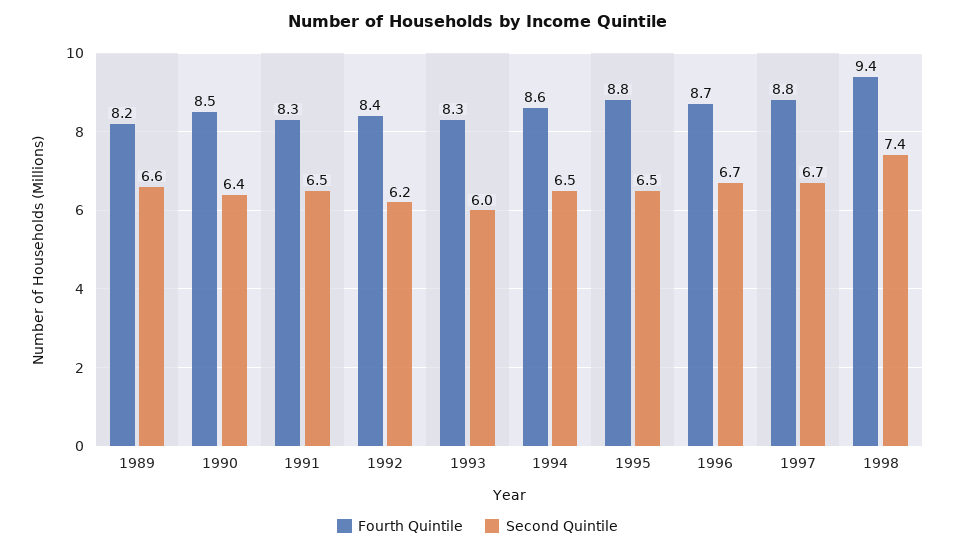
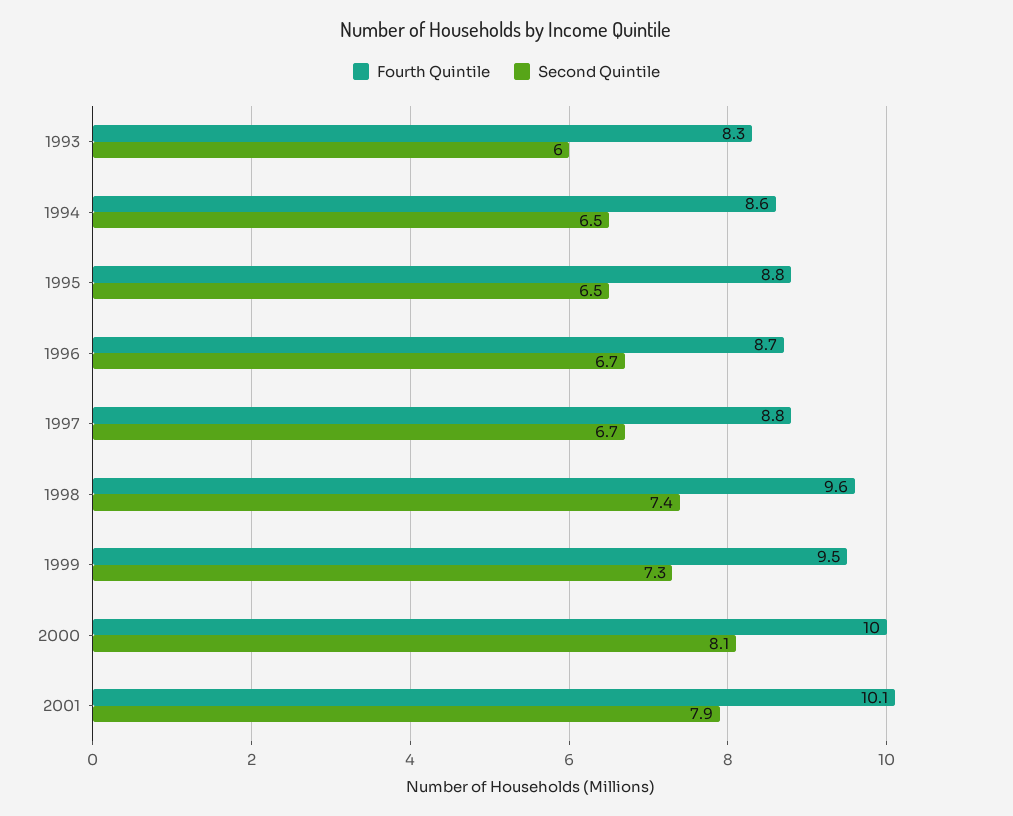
Fourth Quintile, 1989: 8.2 -> none
Second Quintile, 1989: 6.6 -> none
Fourth Quintile, 1990: 8.5 -> none
Second Quintile, 1990: 6.4 -> none
Fourth Quintile, 1991: 8.3 -> none
Second Quintile, 1991: 6.5 -> none
Fourth Quintile, 1992: 8.4 -> none
Second Quintile, 1992: 6.2 -> none
Fourth Quintile, 1998: 9.4 -> 9.6
Fourth Quintile, 1999: none -> 9.5
Second Quintile, 1999: none -> 7.3
Fourth Quintile, 2000: none -> 10
Second Quintile, 2000: none -> 8.1
Fourth Quintile, 2001: none -> 10.1
Second Quintile, 2001: none -> 7.9

